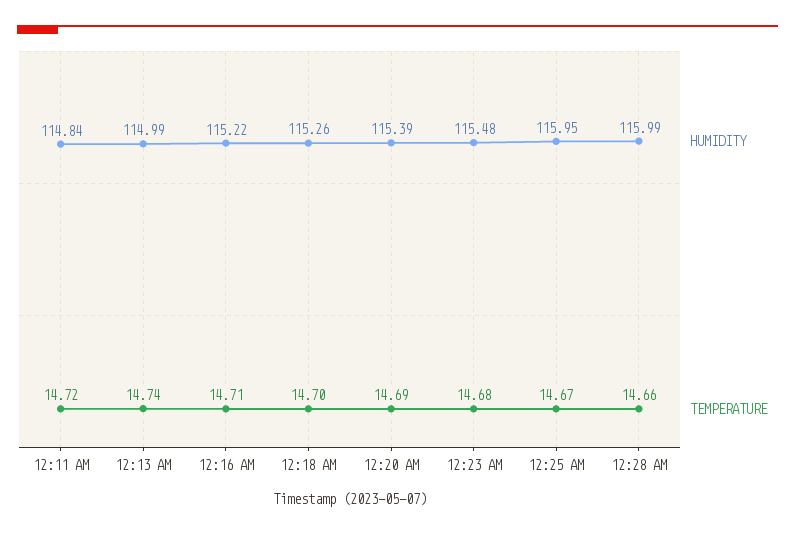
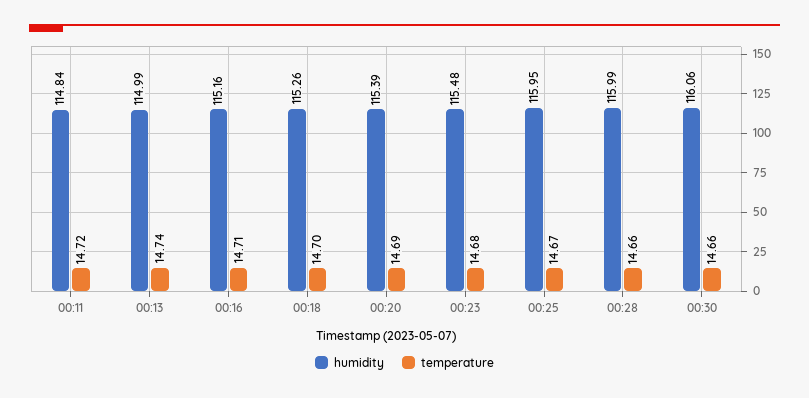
HUMIDITY, 12:16 AM: 115.22 -> 115.16
HUMIDITY, 00:30: none -> 116.06
TEMPERATURE, 00:30: none -> 14.66

